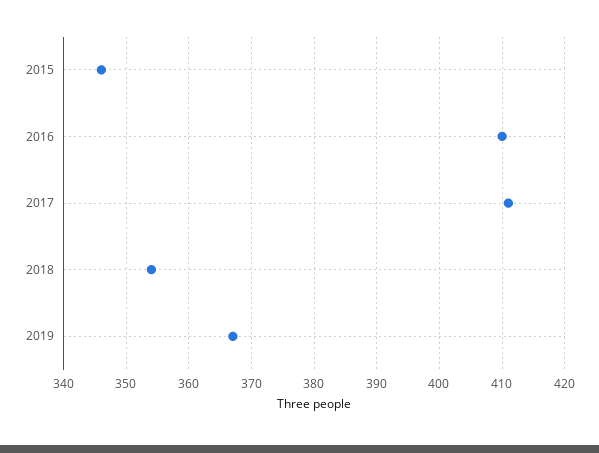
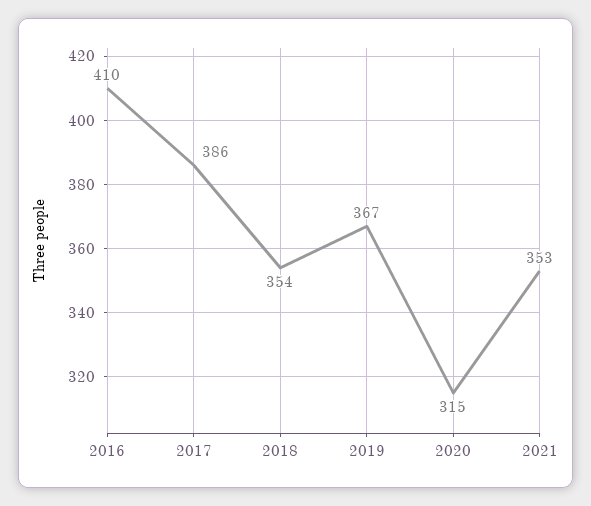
2015: 346 -> none
2017: 411 -> 386
2020: none -> 315
2021: none -> 353

